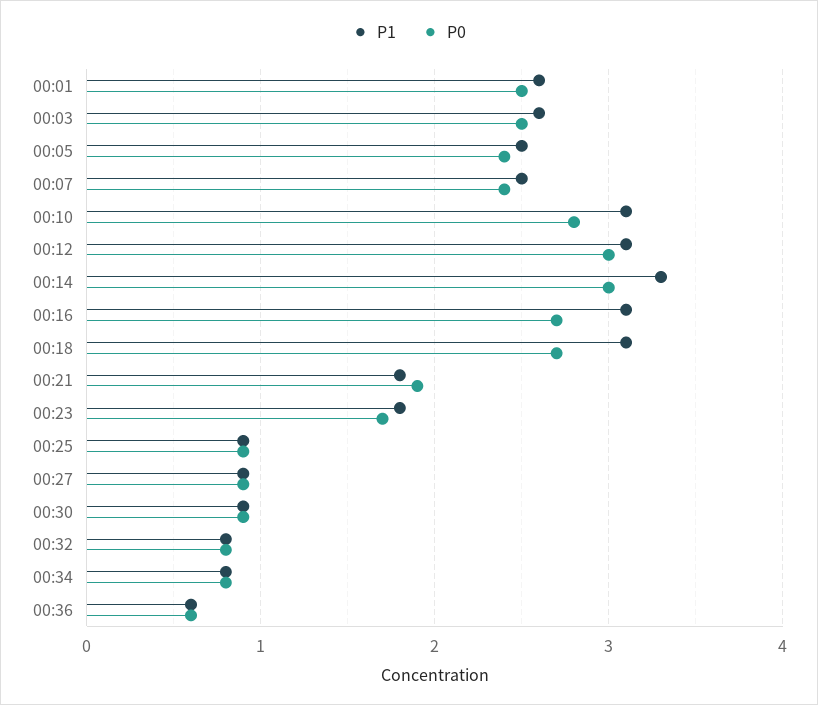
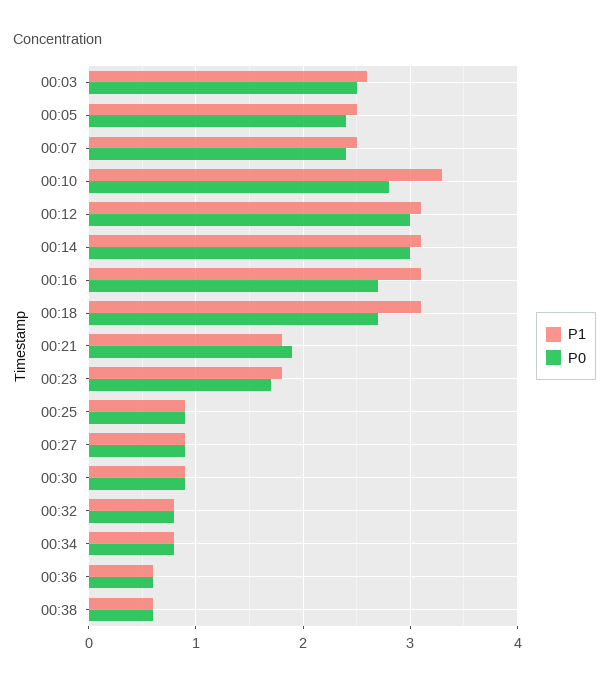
P1, 00:01: 2.6 -> none
P0, 00:01: 2.5 -> none
P1, 00:10: 3.1 -> 3.3
P1, 00:14: 3.3 -> 3.1
P1, 00:38: none -> 0.6
P0, 00:38: none -> 0.6

